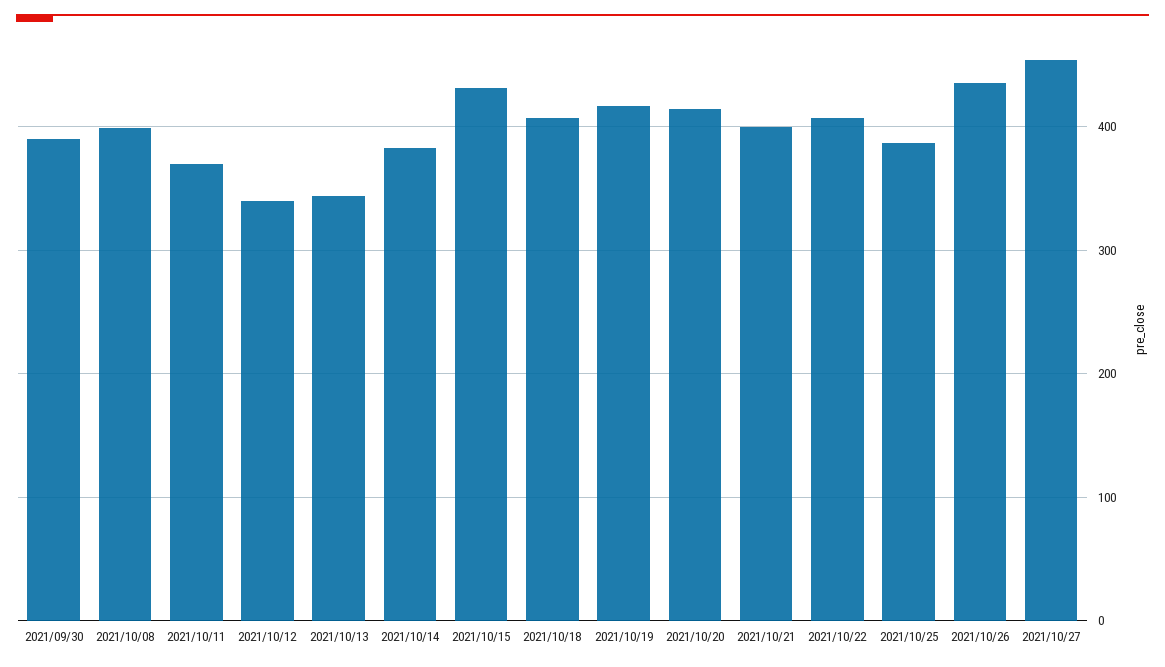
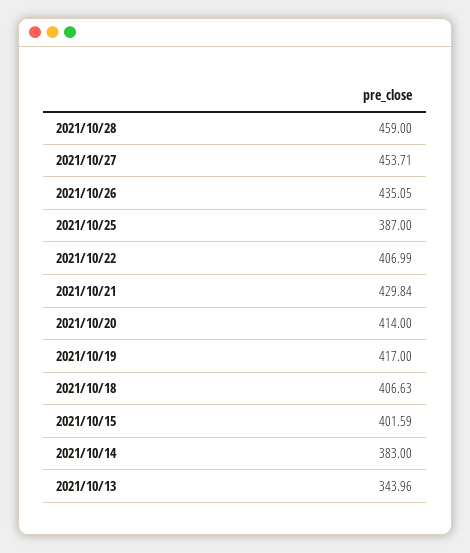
2021/09/30: 390 -> none
2021/10/08: 400 -> none
2021/10/11: 370 -> none
2021/10/12: 340 -> none
2021/10/15: 430 -> 401.59
2021/10/21: 400 -> 429.84
2021/10/28: none -> 459

